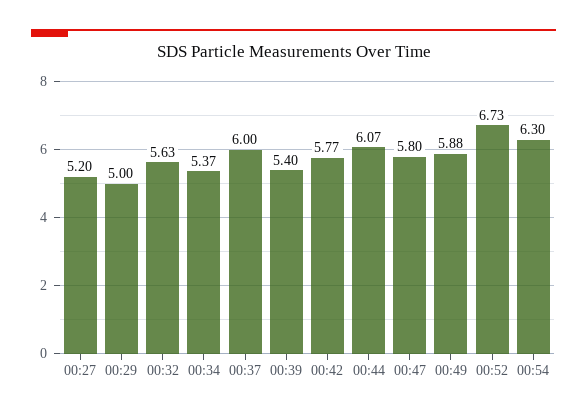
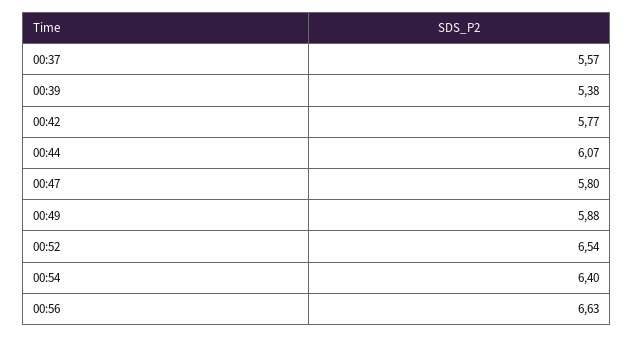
00:27: 5.2 -> none
00:29: 5 -> none
00:32: 5.63 -> none
00:34: 5.37 -> none
00:37: 6 -> 5.57
00:39: 5.4 -> 5.38
00:52: 6.73 -> 6.54
00:54: 6.3 -> 6.4
00:56: none -> 6.63

